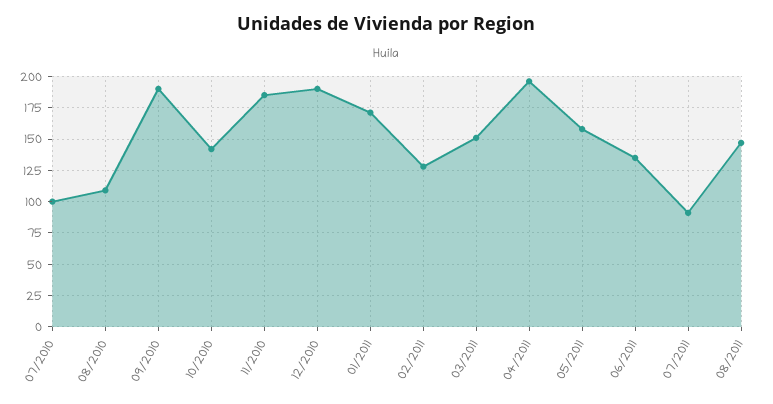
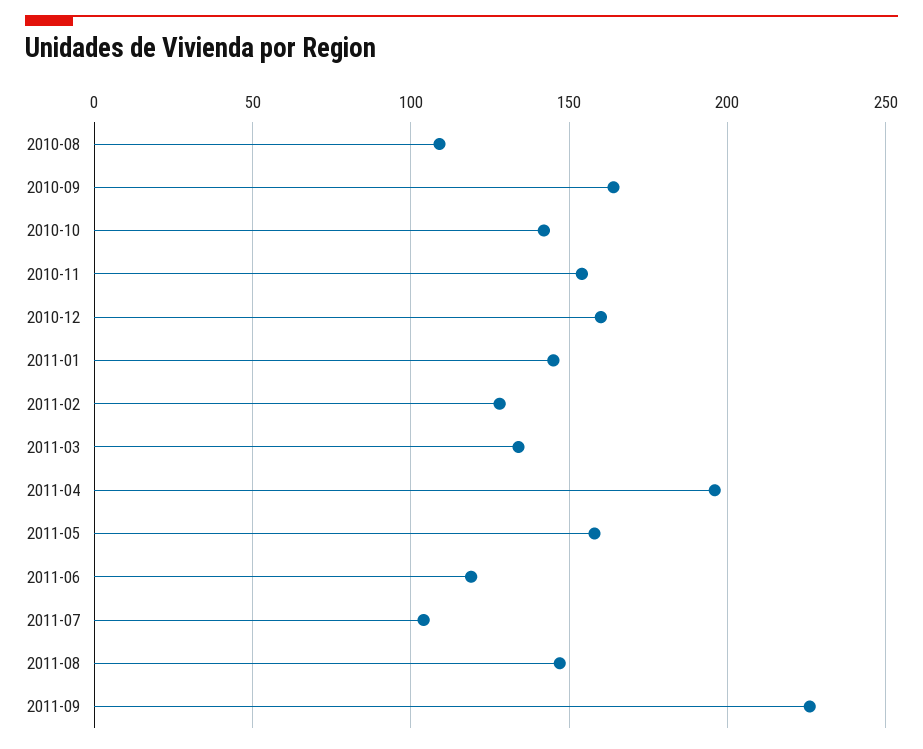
07/2010: 100 -> none
09/2010: 190 -> 165
11/2010: 185 -> 155
12/2010: 190 -> 160
01/2011: 170 -> 145
03/2011: 150 -> 135
06/2011: 135 -> 120
07/2011: 90 -> 105
2011-09: none -> 225

